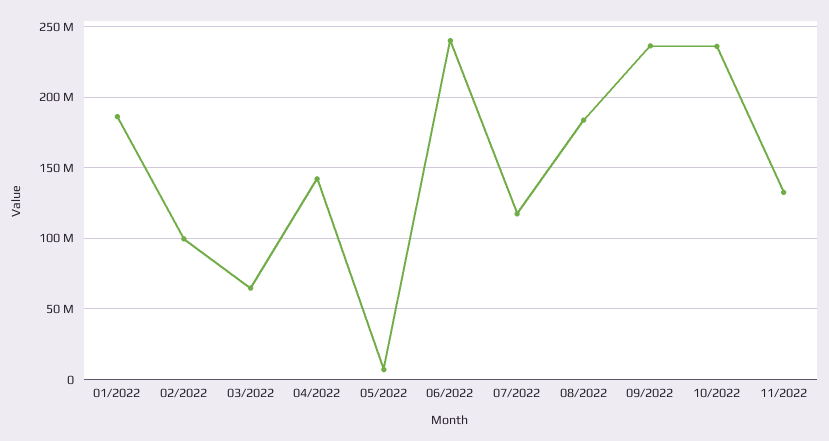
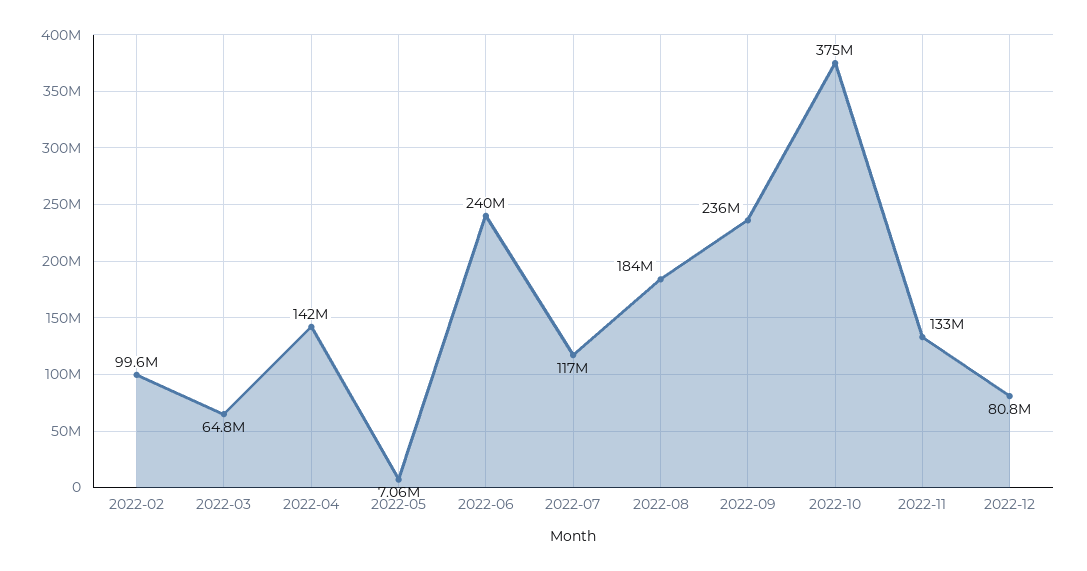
01/2022: 185000000 -> none
10/2022: 235000000 -> 375000000
2022-12: none -> 80800000

